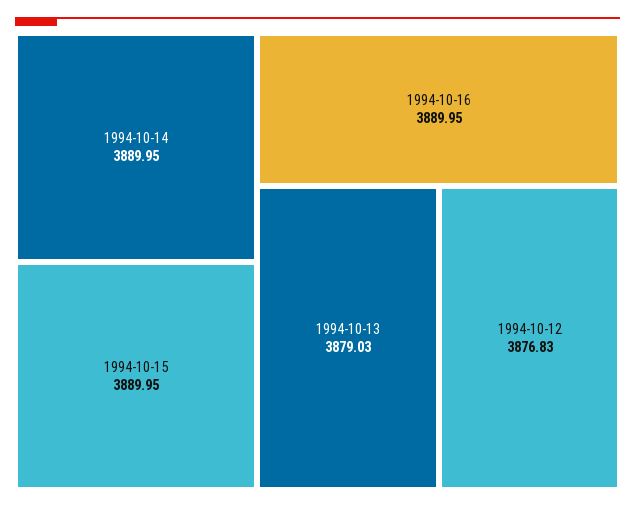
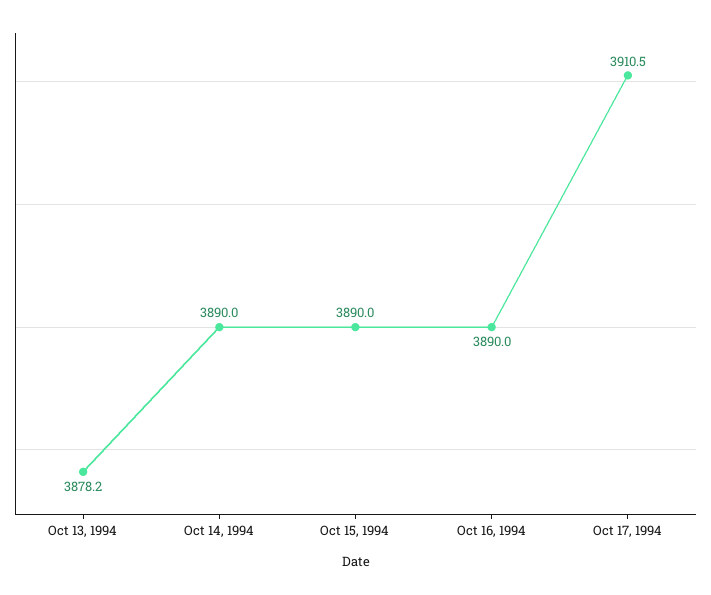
1994-10-13: 3879.03 -> 3878.2
1994-10-12: 3876.83 -> none
Oct 17, 1994: none -> 3910.5

